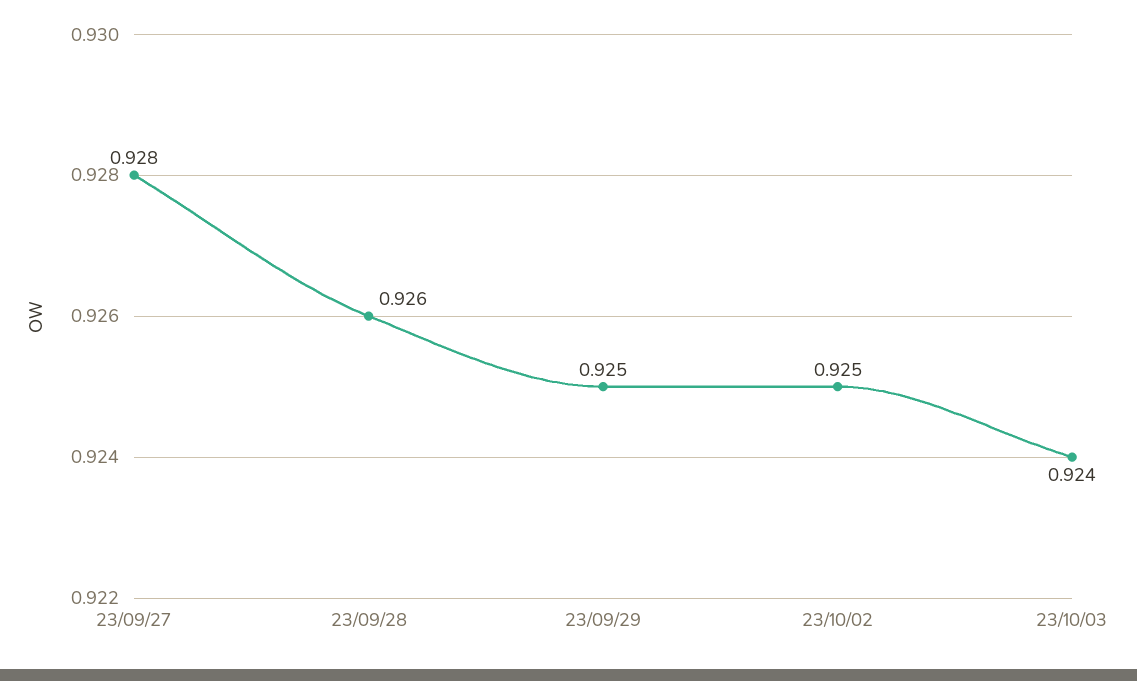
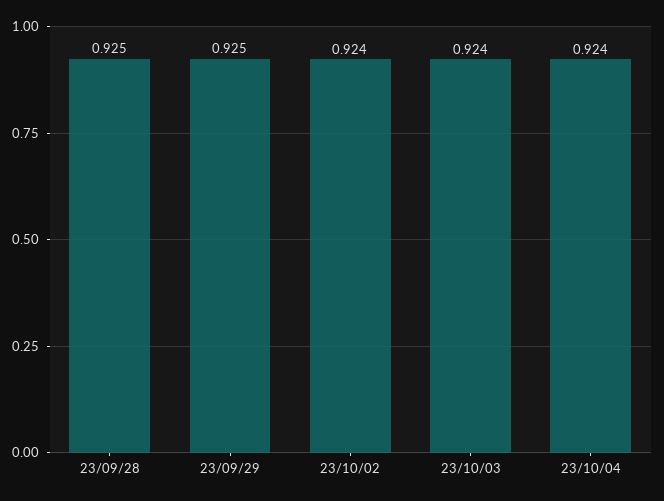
23/09/27: 0.928 -> none
23/09/28: 0.926 -> 0.925
23/10/02: 0.925 -> 0.924
23/10/04: none -> 0.924

